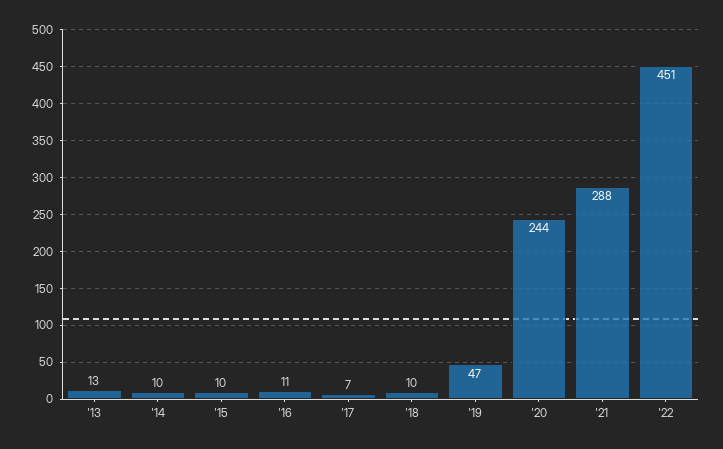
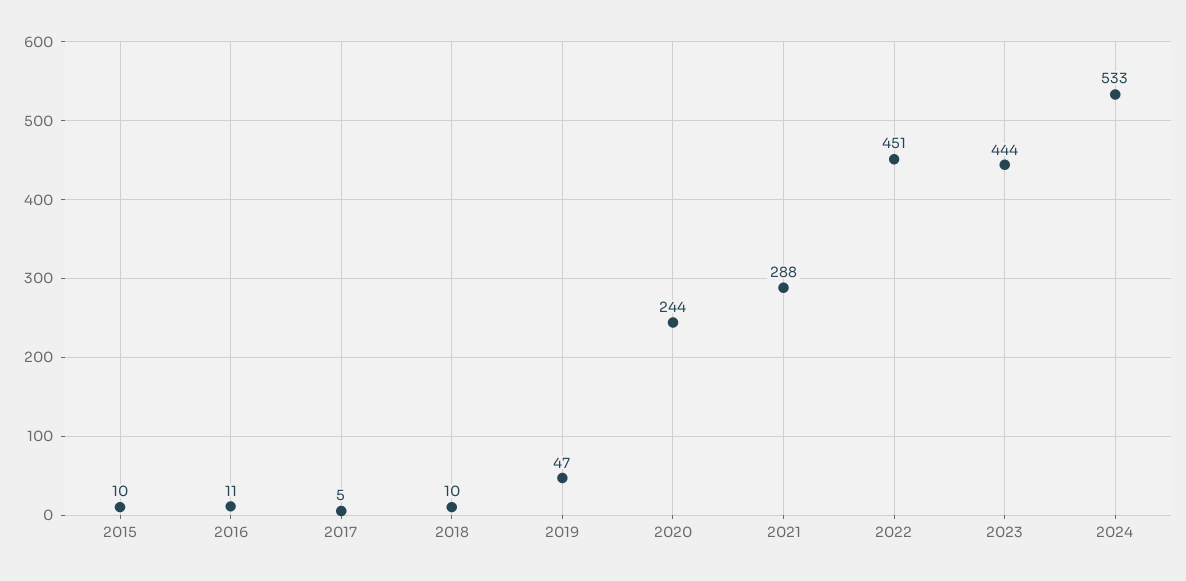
'13: 13 -> none
'14: 10 -> none
'17: 7 -> 5
2023: none -> 444
2024: none -> 533

